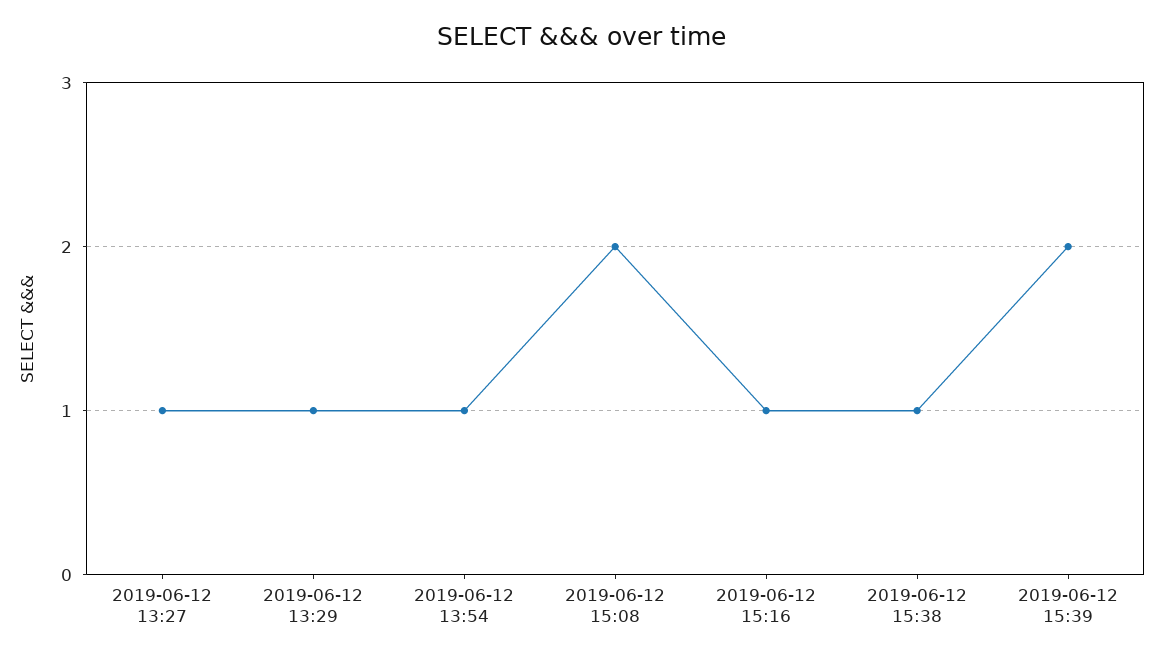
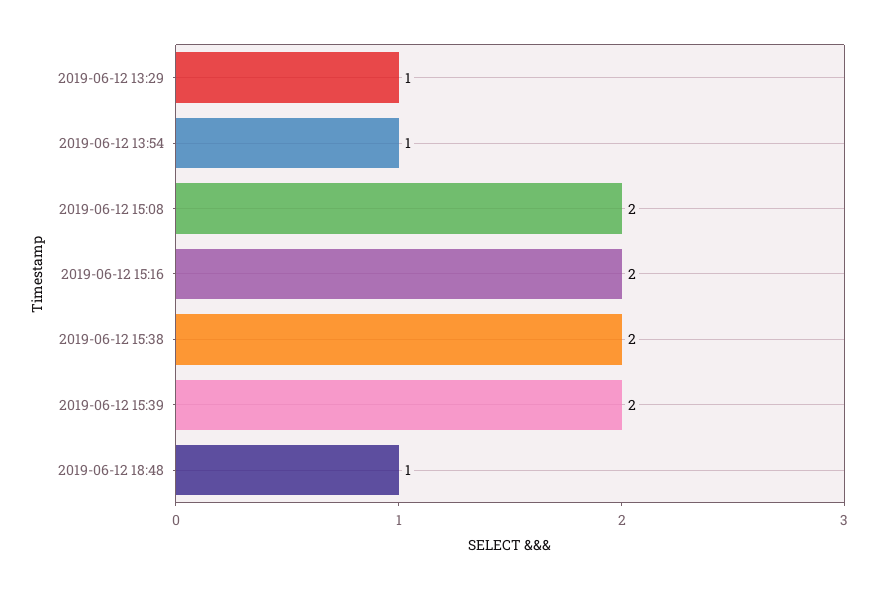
2019-06-12 13:27: 1 -> none
2019-06-12 15:16: 1 -> 2
2019-06-12 15:38: 1 -> 2
2019-06-12 18:48: none -> 1

